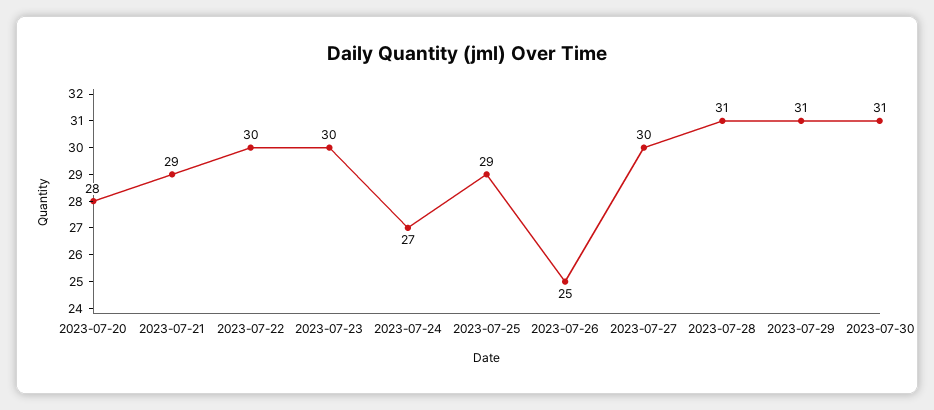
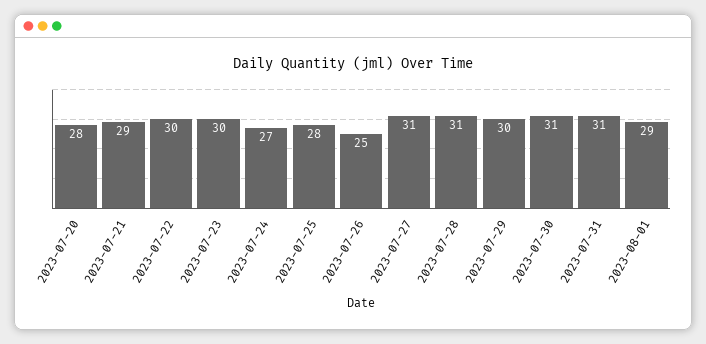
2023-07-25: 29 -> 28
2023-07-27: 30 -> 31
2023-07-29: 31 -> 30
2023-07-31: none -> 31
2023-08-01: none -> 29

